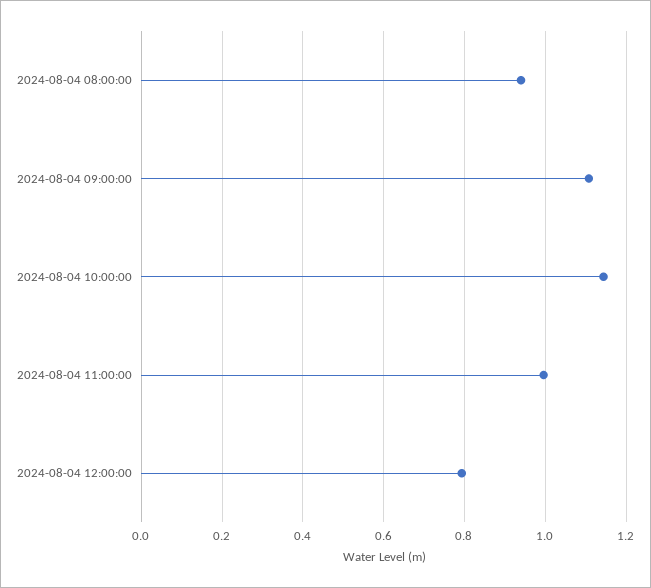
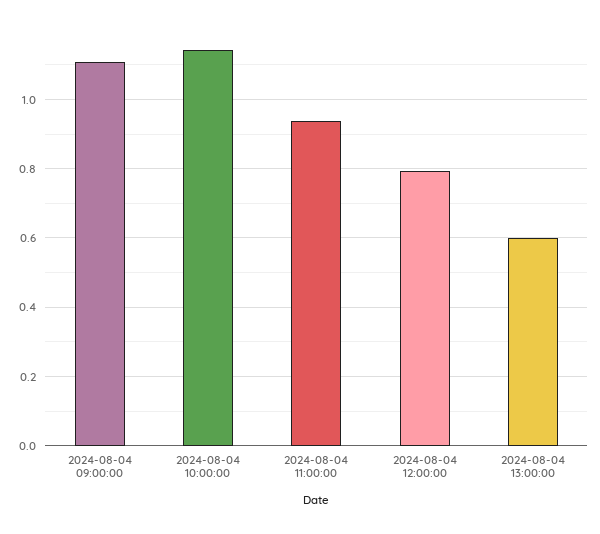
2024-08-04 08:00:00: 0.94 -> none
2024-08-04 11:00:00: 1 -> 0.94
2024-08-04 13:00:00: none -> 0.6

